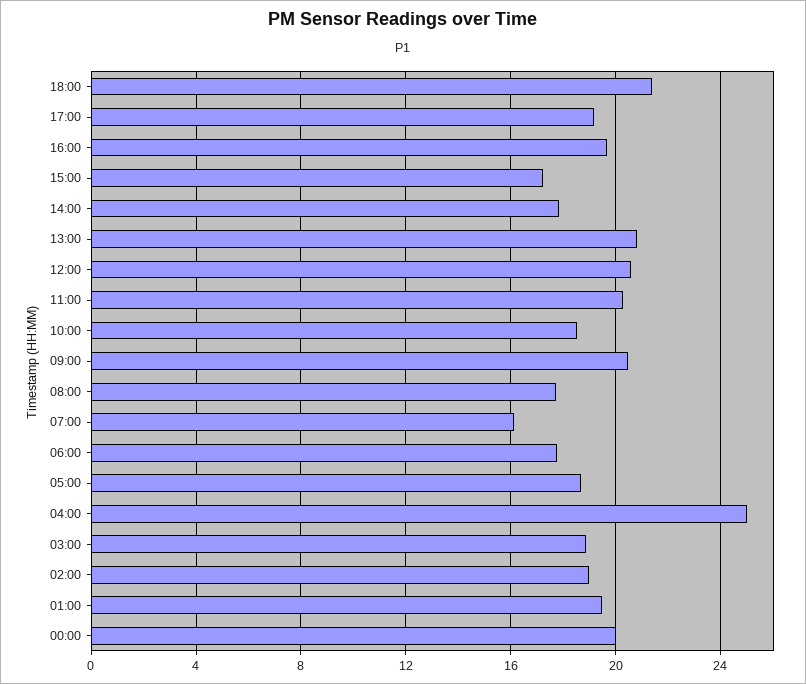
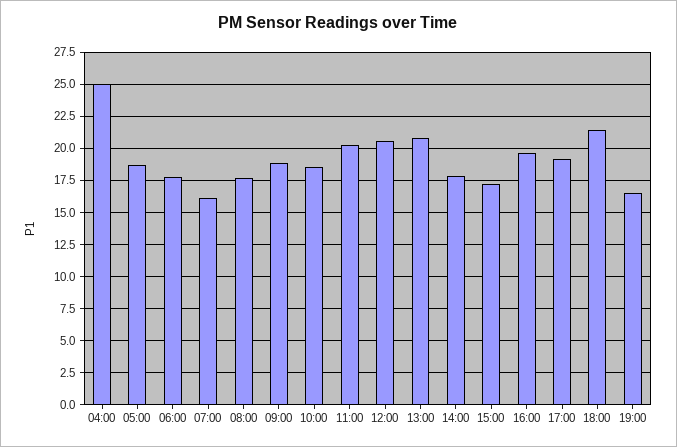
09:00: 20.5 -> 19
03:00: 19 -> none
02:00: 19 -> none
01:00: 19.5 -> none
00:00: 20 -> none
19:00: none -> 16.5

